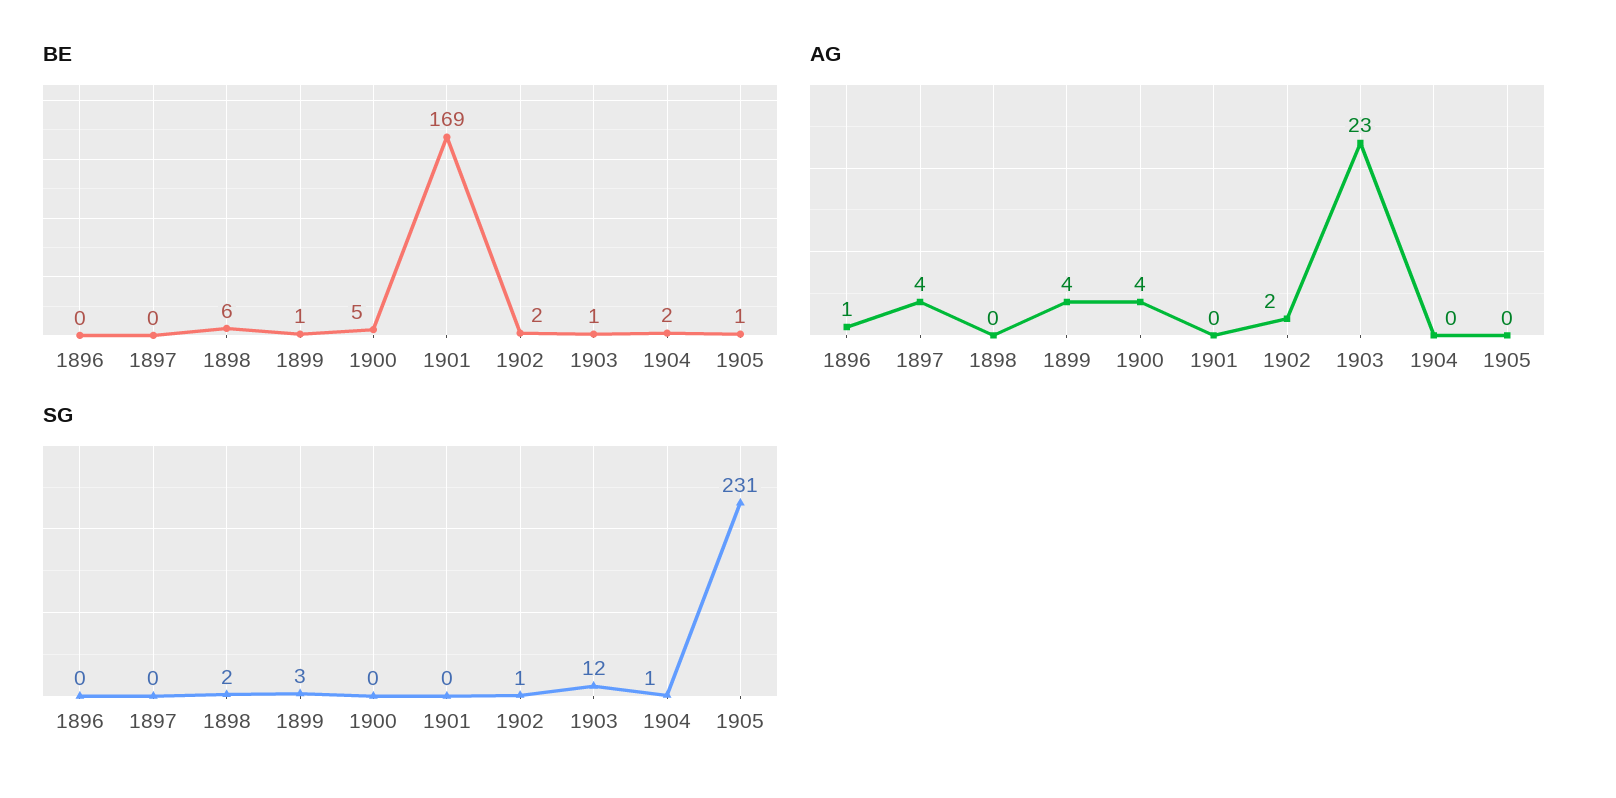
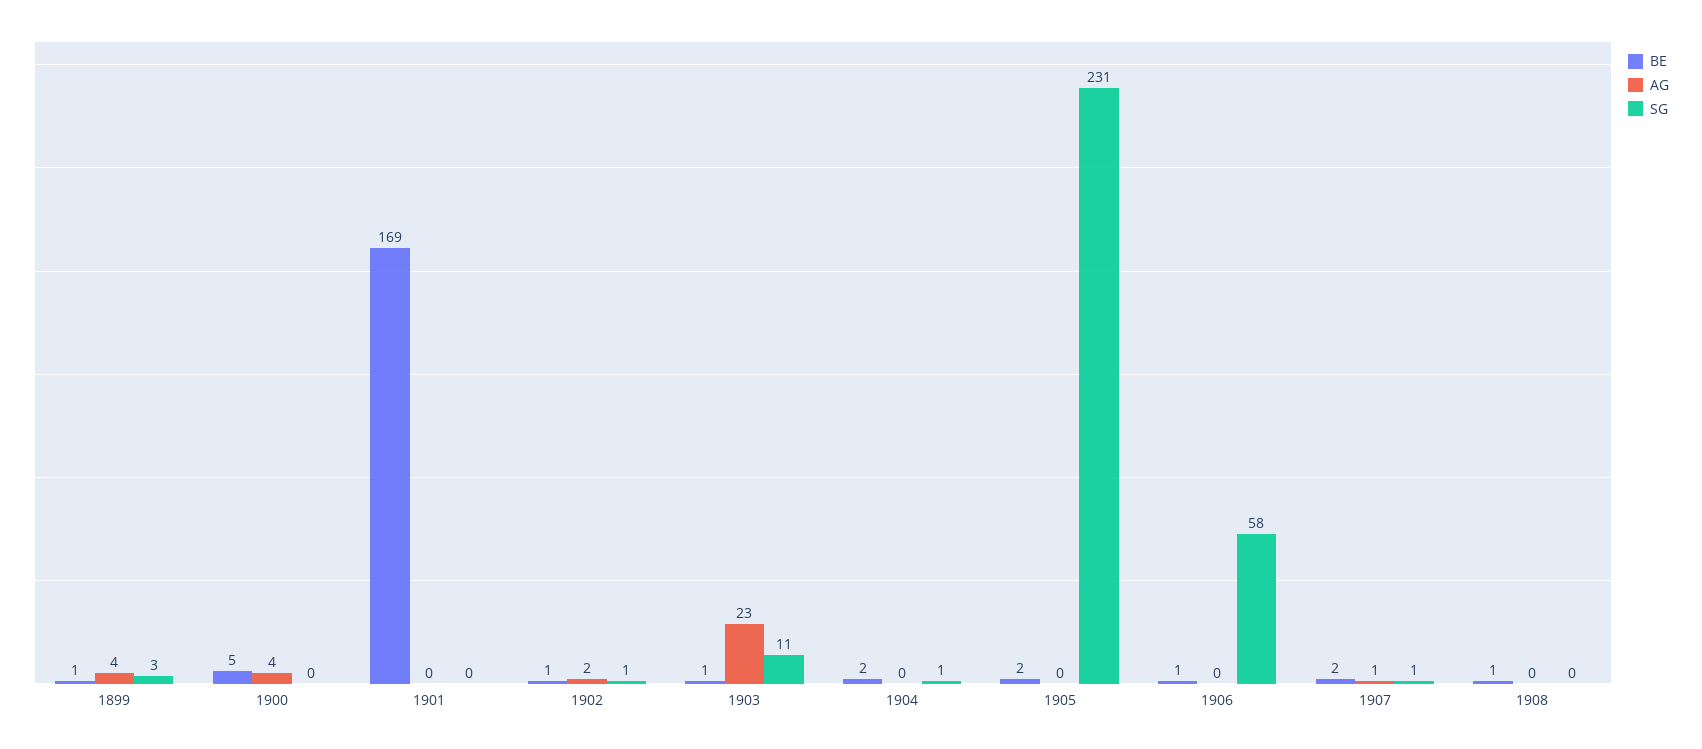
BE, 1896: 0 -> none
BE, 1897: 0 -> none
BE, 1898: 6 -> none
BE, 1902: 2 -> 1
BE, 1905: 1 -> 2
AG, 1896: 1 -> none
AG, 1897: 4 -> none
AG, 1898: 0 -> none
SG, 1896: 0 -> none
SG, 1897: 0 -> none
SG, 1898: 2 -> none
SG, 1903: 12 -> 11
BE, 1906: none -> 1
AG, 1906: none -> 0
SG, 1906: none -> 58
BE, 1907: none -> 2
AG, 1907: none -> 1
SG, 1907: none -> 1
BE, 1908: none -> 1
AG, 1908: none -> 0
SG, 1908: none -> 0

